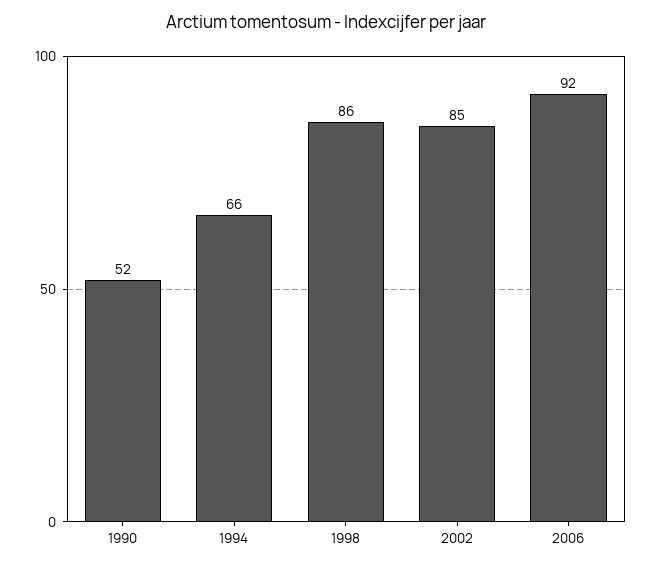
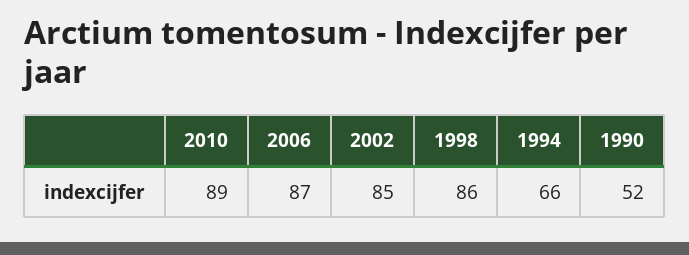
2006: 92 -> 87
2010: none -> 89

